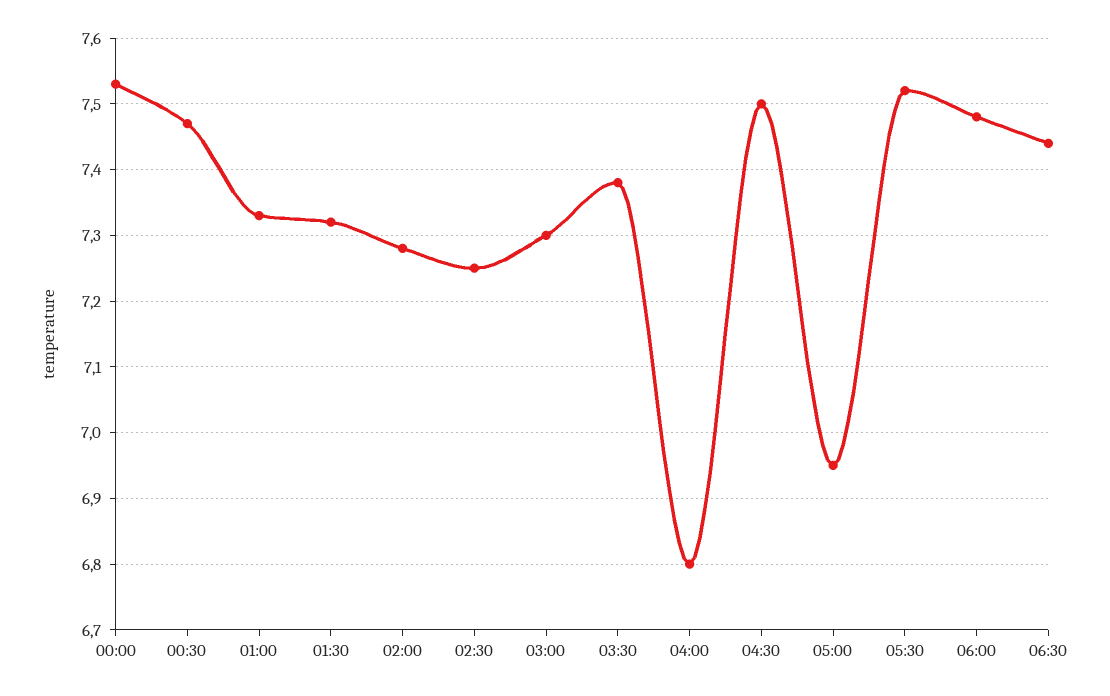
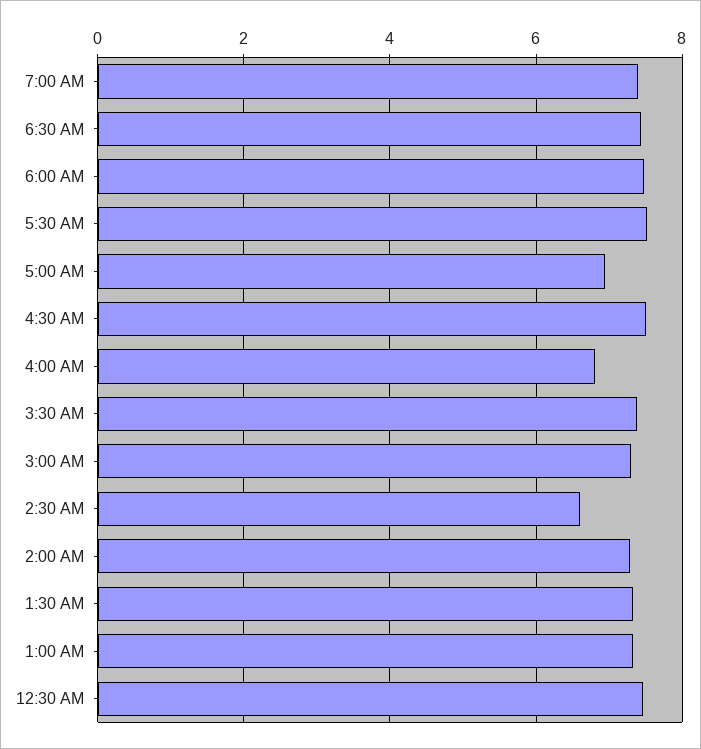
00:00: 7.53 -> none
02:30: 7.25 -> 6.6
7:00 AM: none -> 7.4

